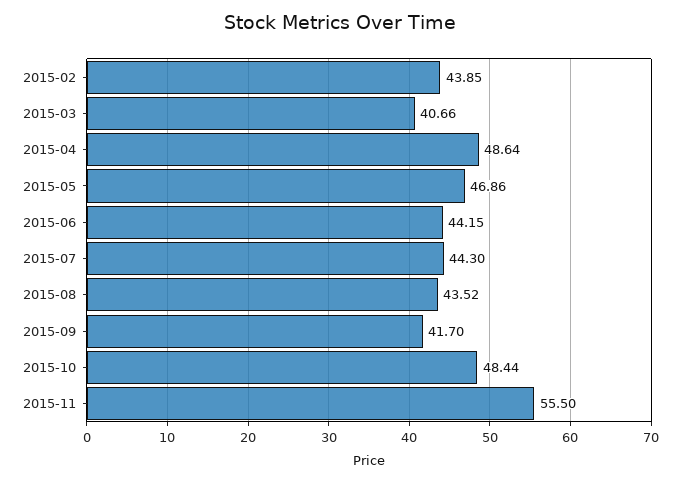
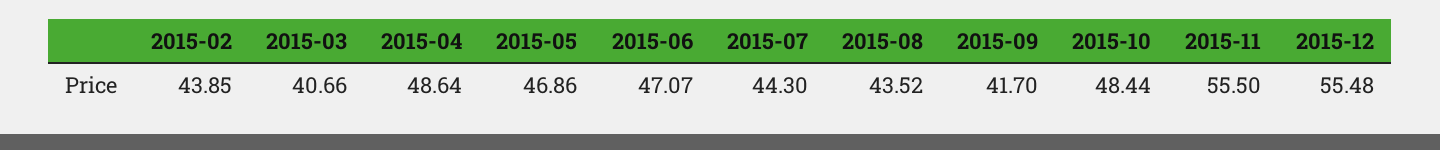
2015-06: 44.15 -> 47.07
2015-12: none -> 55.48

